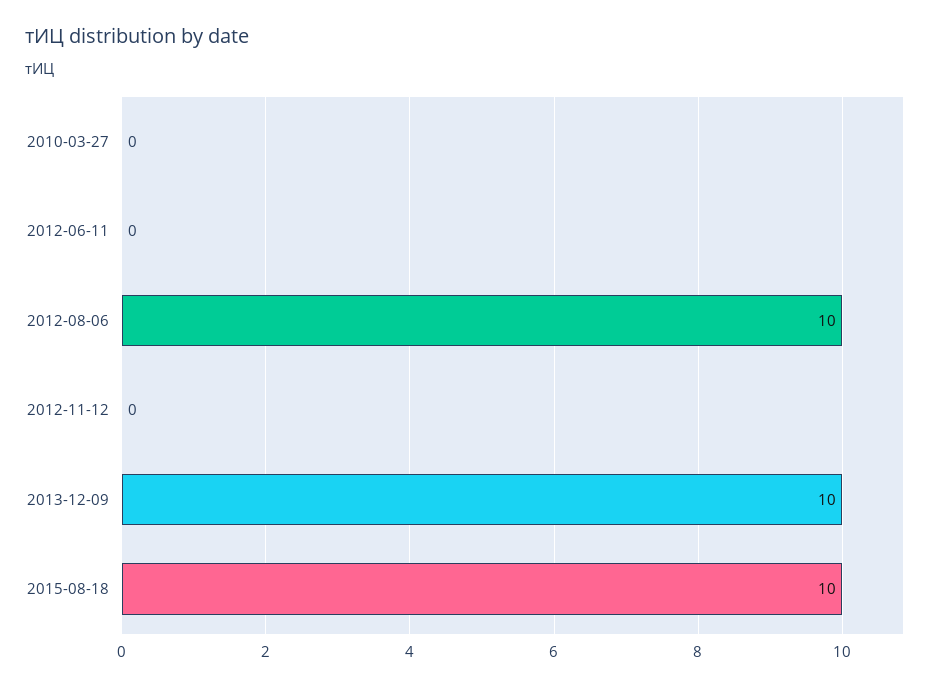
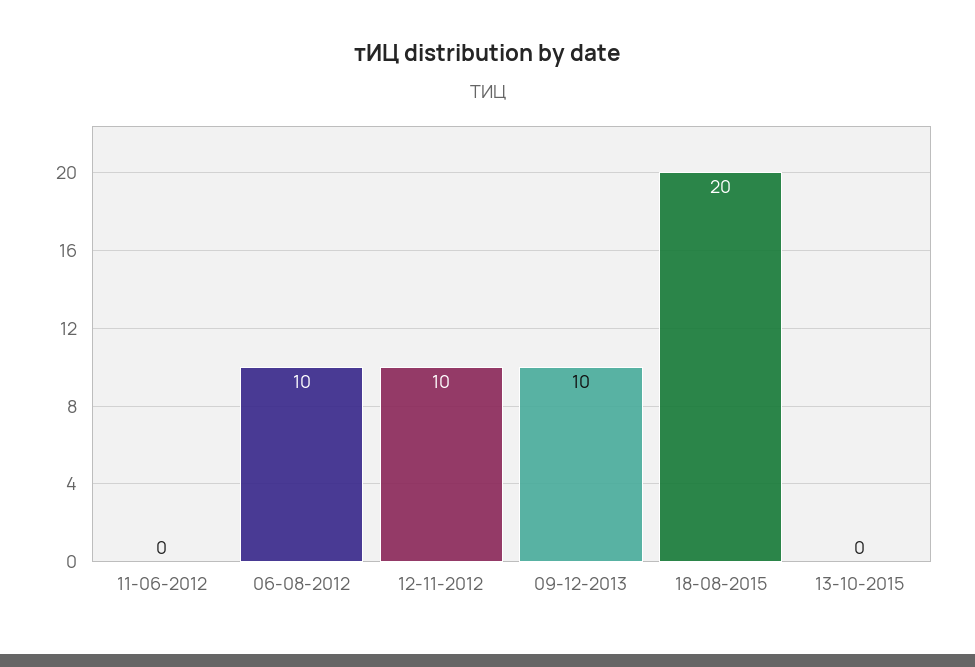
2010-03-27: 0 -> none
2012-11-12: 0 -> 10
2015-08-18: 10 -> 20
13-10-2015: none -> 0

